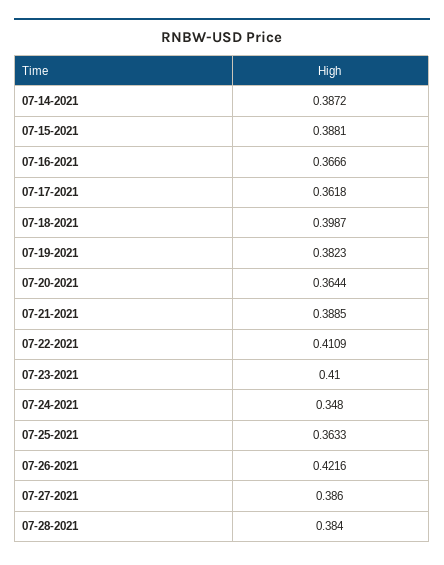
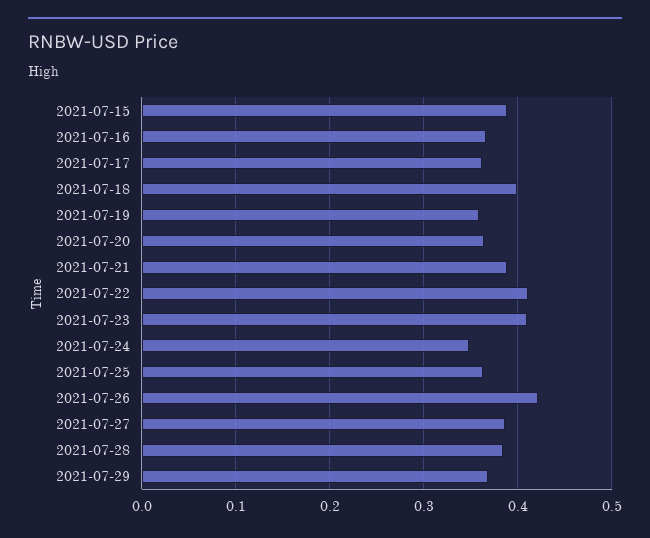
07-14-2021: 0.3872 -> none
07-19-2021: 0.3823 -> 0.36
2021-07-29: none -> 0.37

